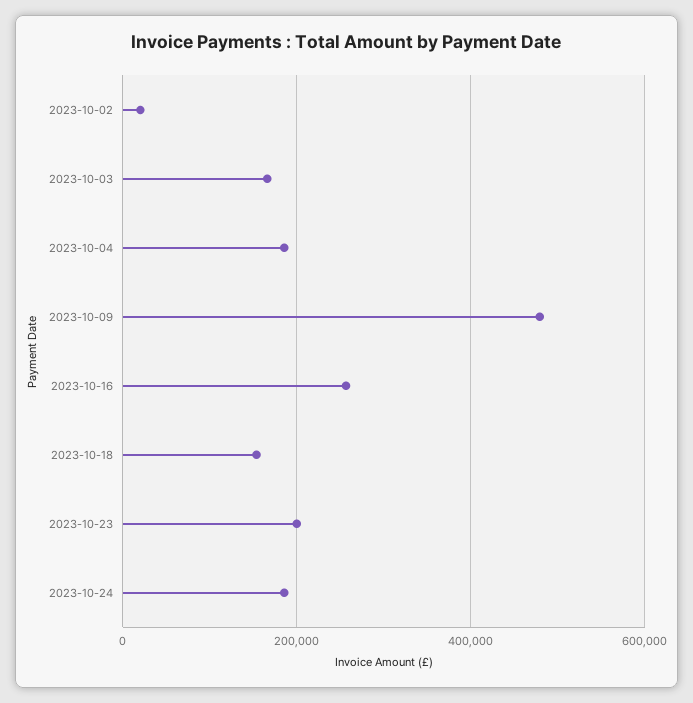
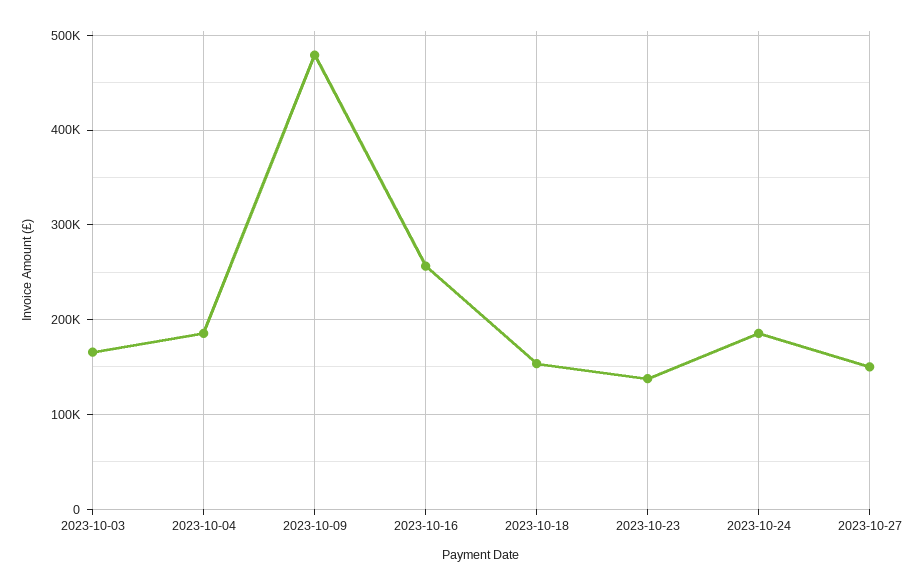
2023-10-02: 20000 -> none
2023-10-23: 200000 -> 140000
2023-10-27: none -> 150000

